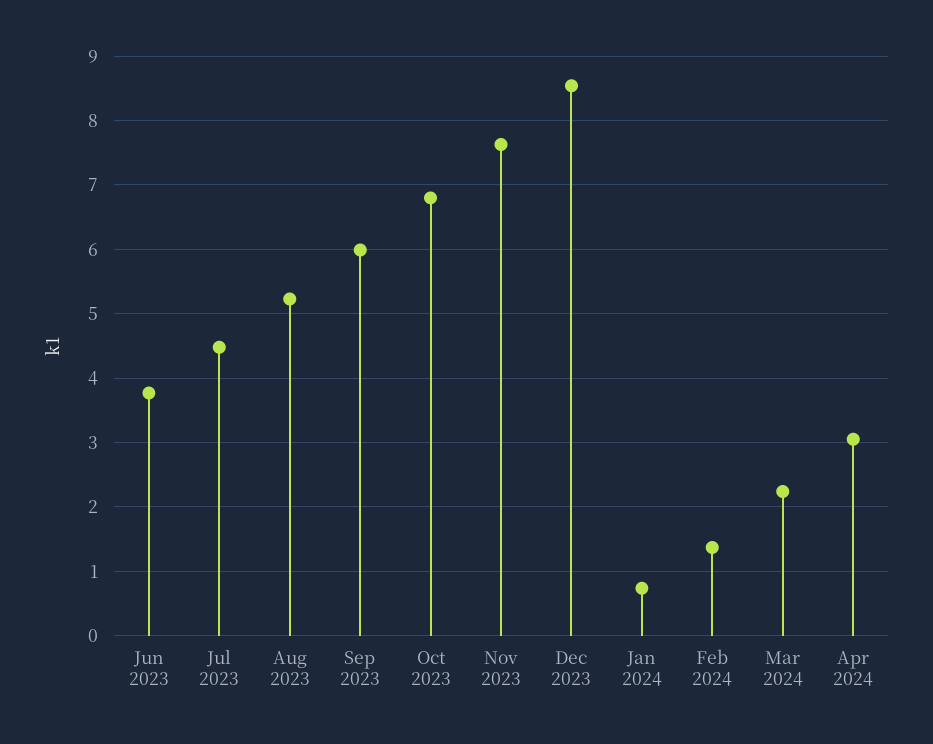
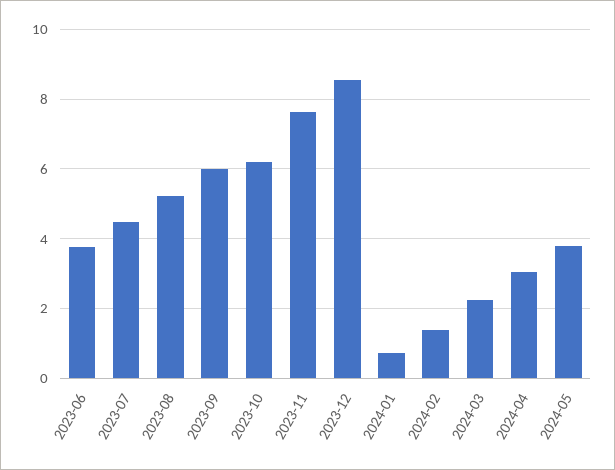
Oct 2023: 6.8 -> 6.2
2024-05: none -> 3.8

